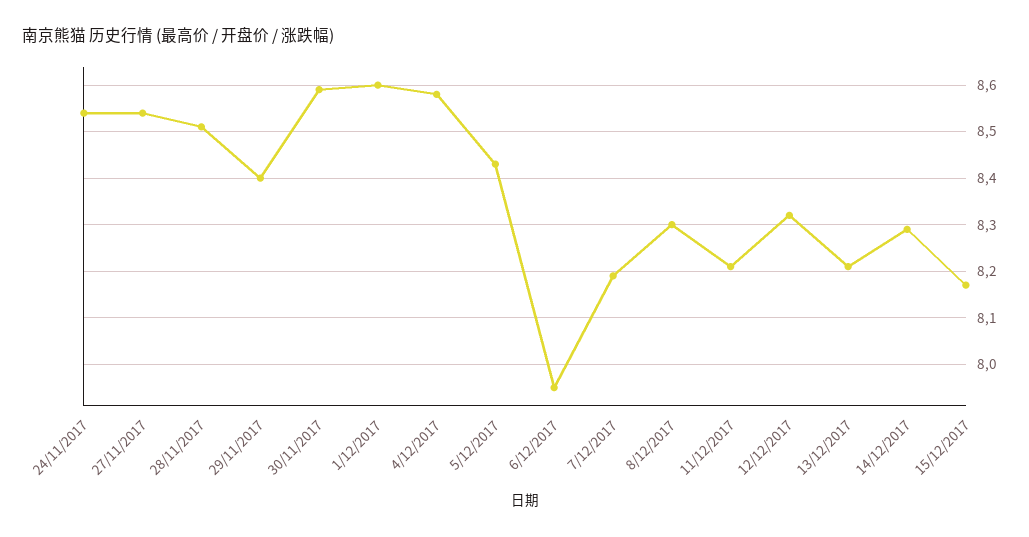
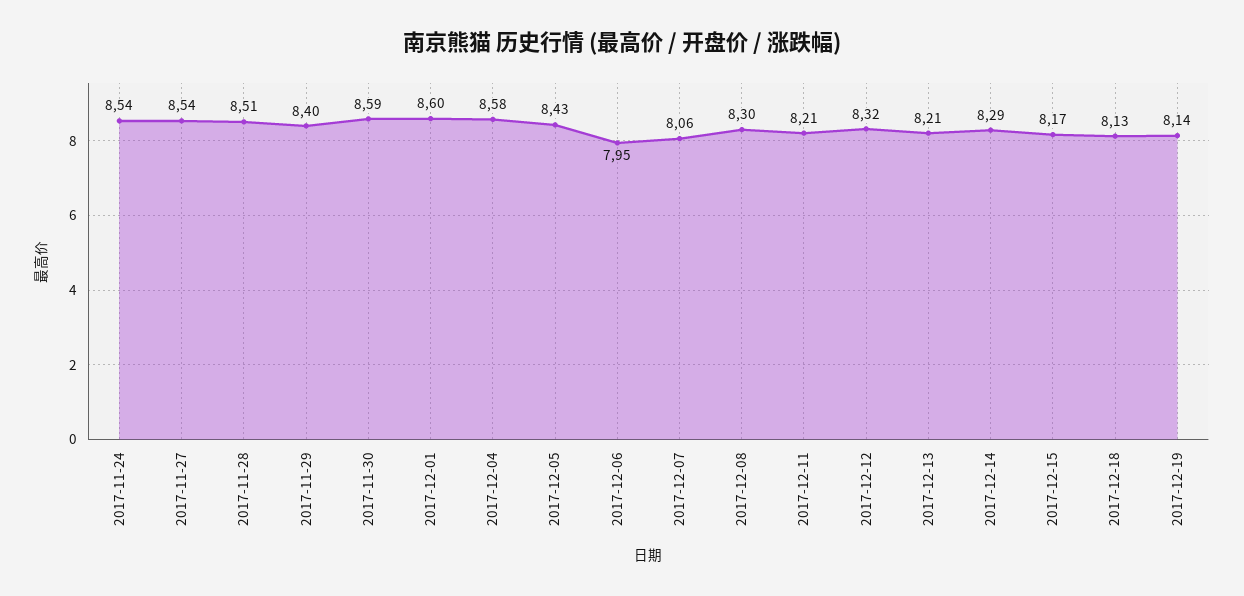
7/12/2017: 8.2 -> 8.06
2017-12-18: none -> 8.13
2017-12-19: none -> 8.14

